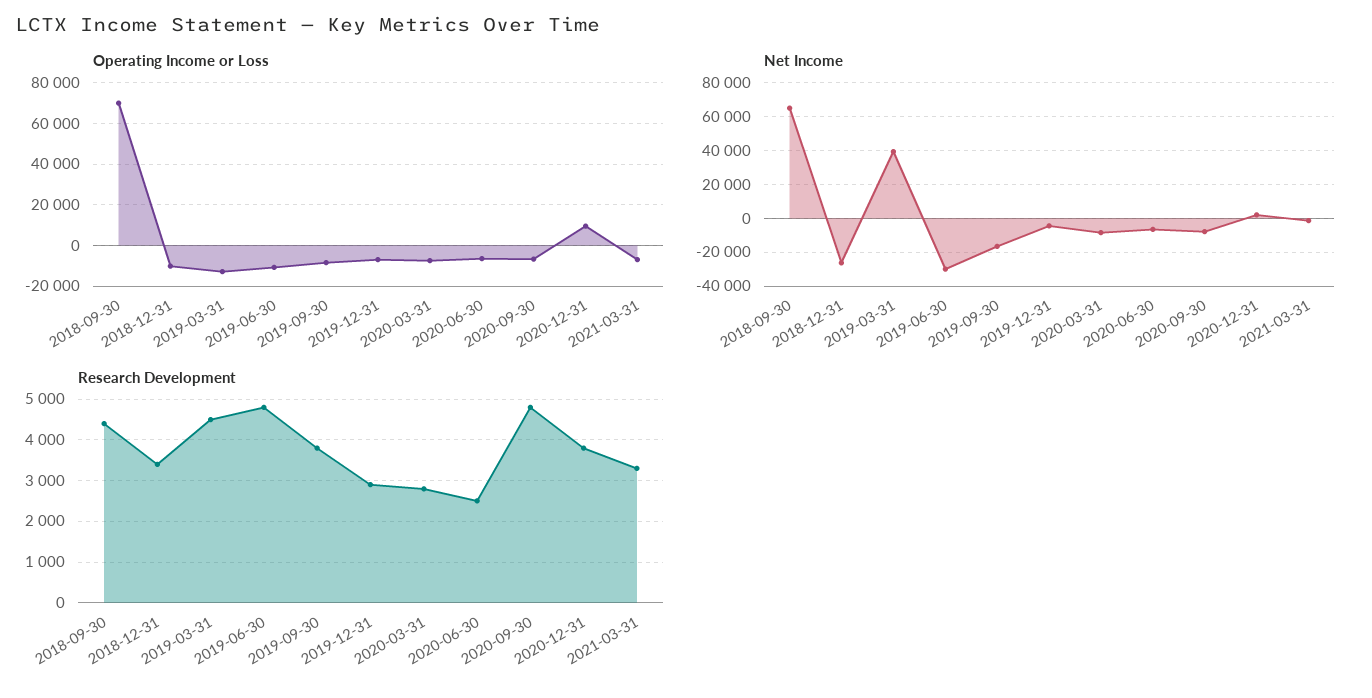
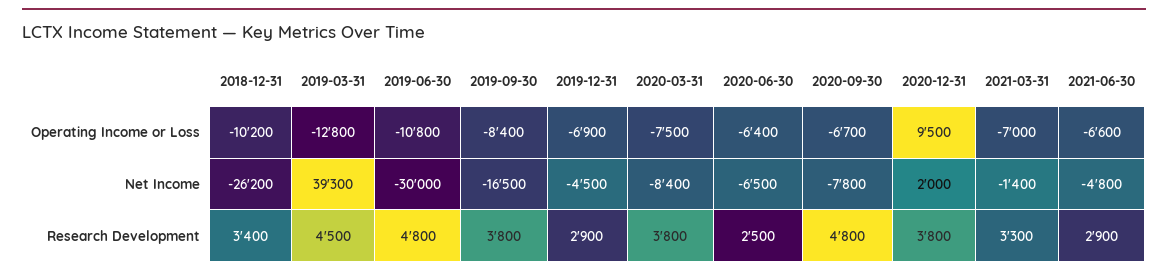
Operating Income or Loss, 2018-09-30: 70000 -> none
Net Income, 2018-09-30: 65000 -> none
Research Development, 2018-09-30: 4400 -> none
Research Development, 2020-03-31: 2800 -> 3800
Operating Income or Loss, 2021-06-30: none -> -6600
Net Income, 2021-06-30: none -> -4800
Research Development, 2021-06-30: none -> 2900

